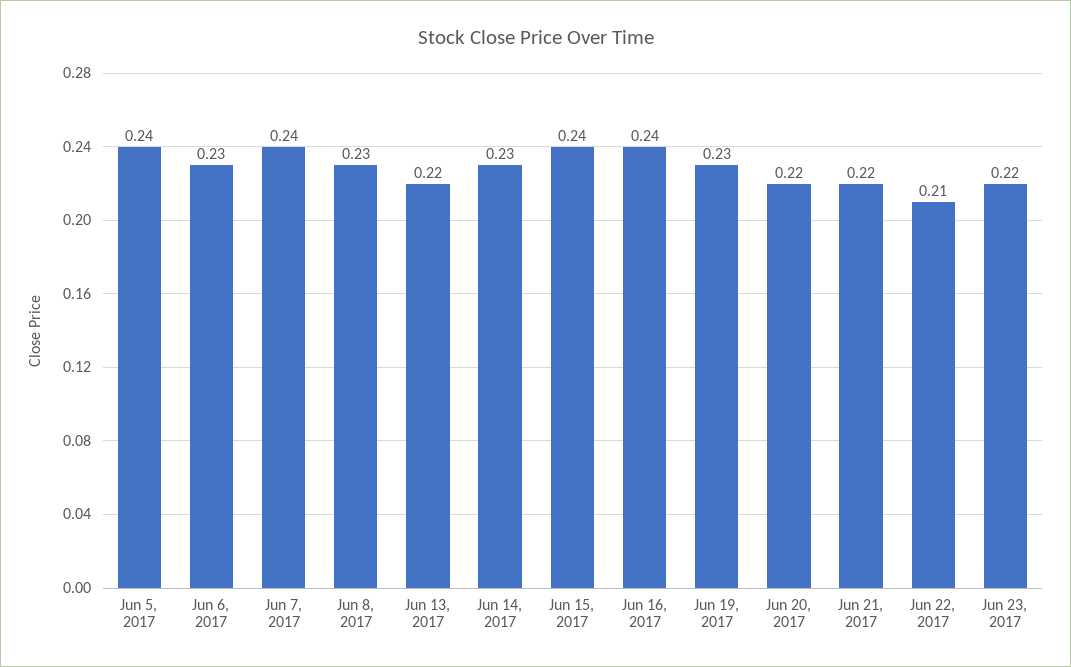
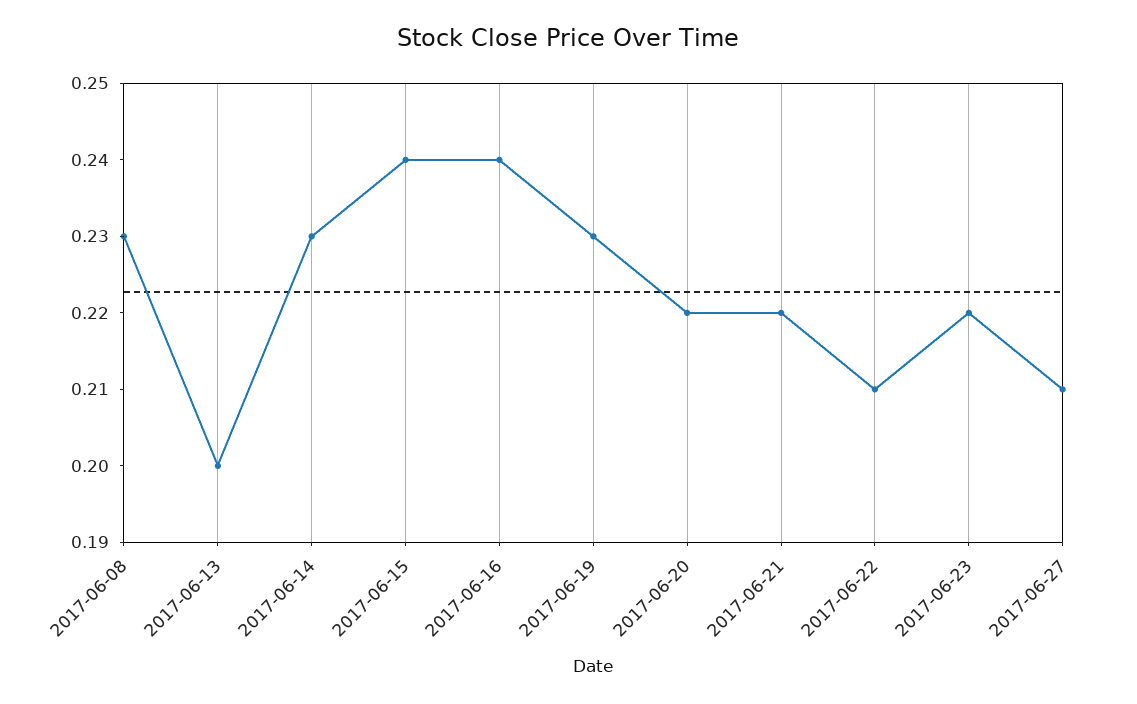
Jun 5, 2017: 0.24 -> none
Jun 6, 2017: 0.23 -> none
Jun 7, 2017: 0.24 -> none
Jun 13, 2017: 0.22 -> 0.2
2017-06-27: none -> 0.21

